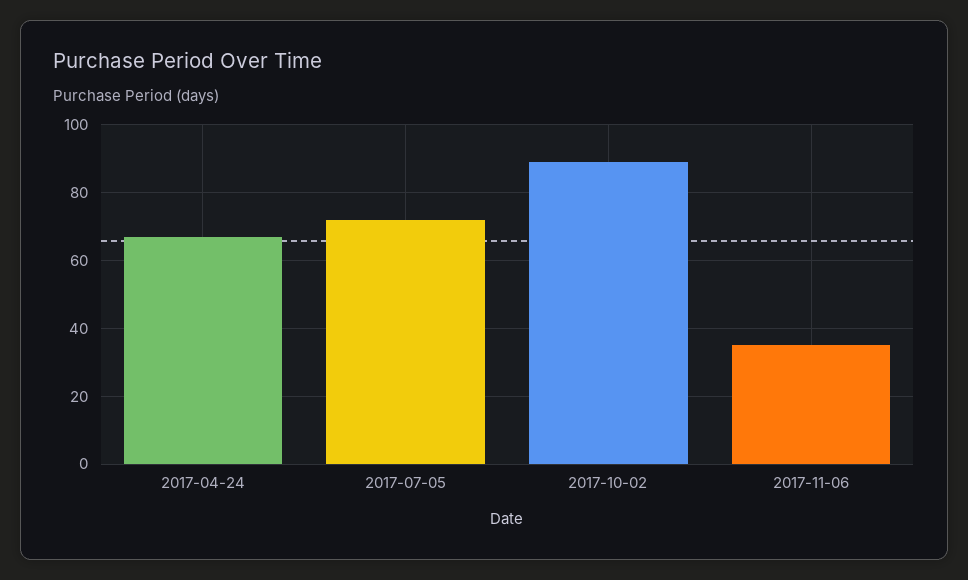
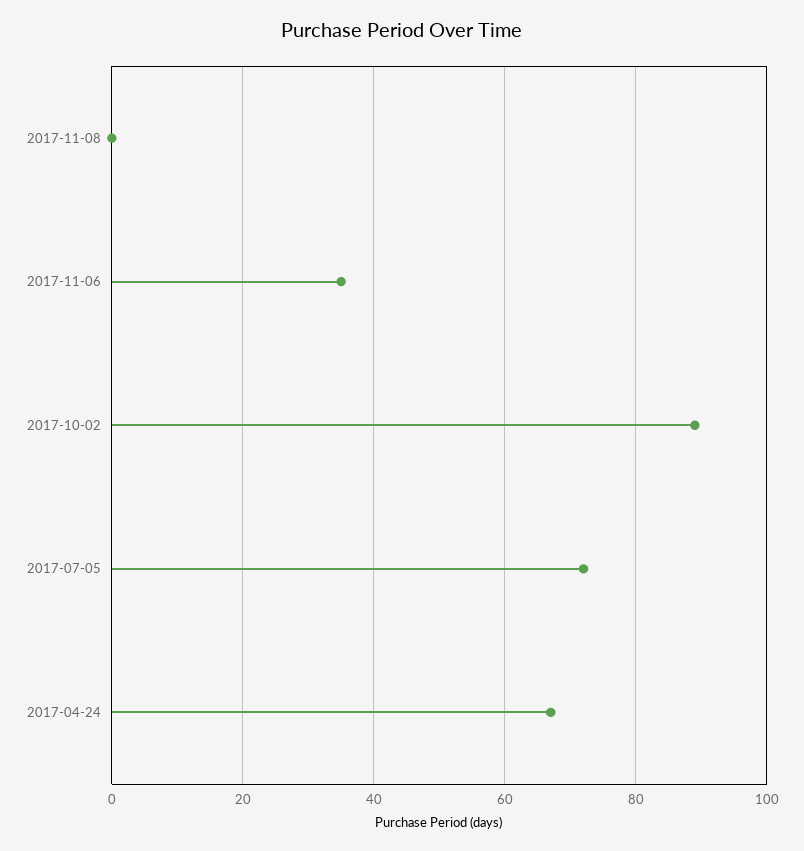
2017-11-08: none -> 0

